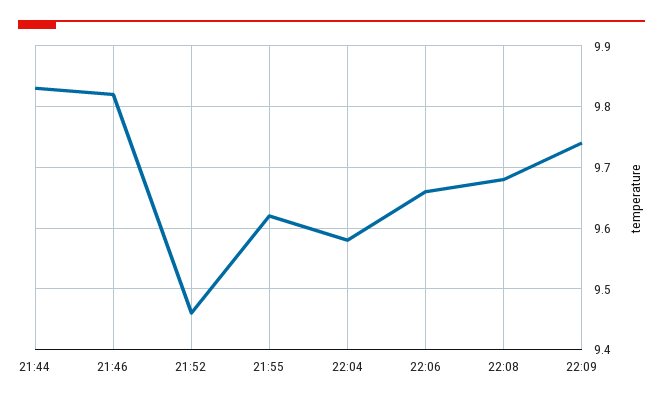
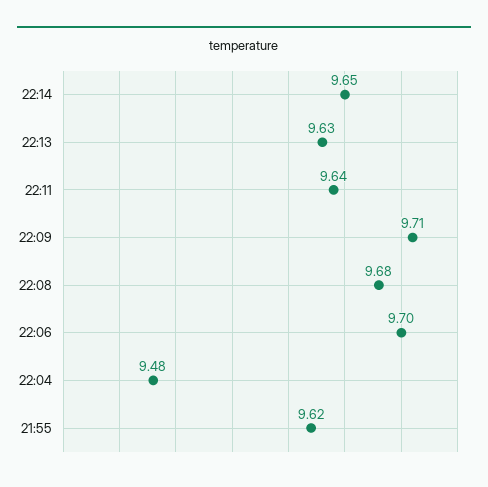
21:44: 9.83 -> none
21:46: 9.82 -> none
21:52: 9.46 -> none
22:04: 9.58 -> 9.48
22:06: 9.66 -> 9.7
22:09: 9.74 -> 9.71
22:14: none -> 9.65
22:13: none -> 9.63
22:11: none -> 9.64

